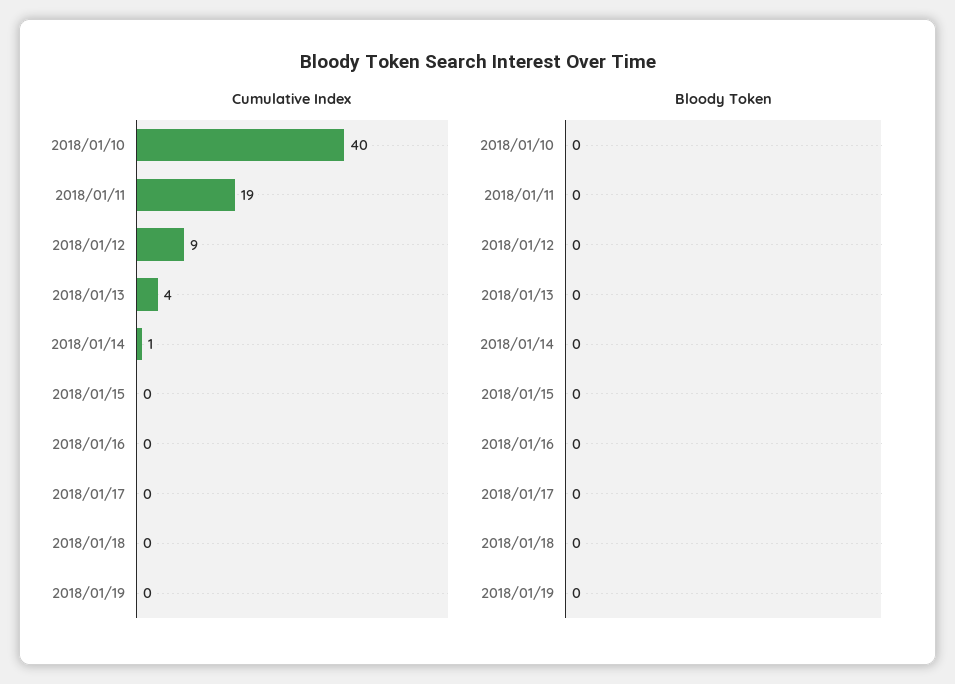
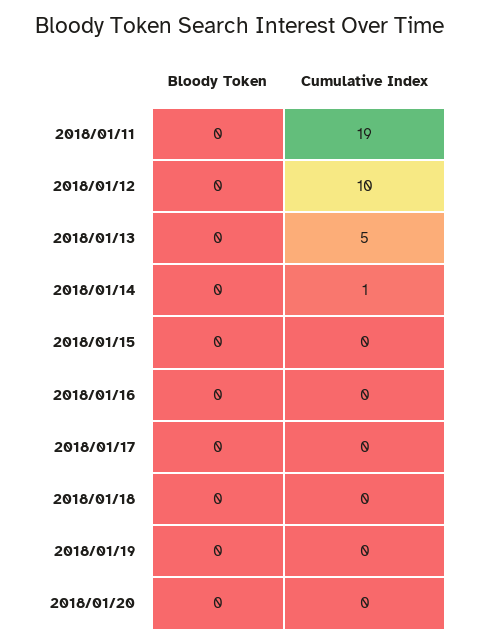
Cumulative Index, 2018/01/10: 40 -> none
Cumulative Index, 2018/01/12: 9 -> 10
Cumulative Index, 2018/01/13: 4 -> 5
Bloody Token, 2018/01/10: 0 -> none
Bloody Token, 2018/01/20: none -> 0
Cumulative Index, 2018/01/20: none -> 0

